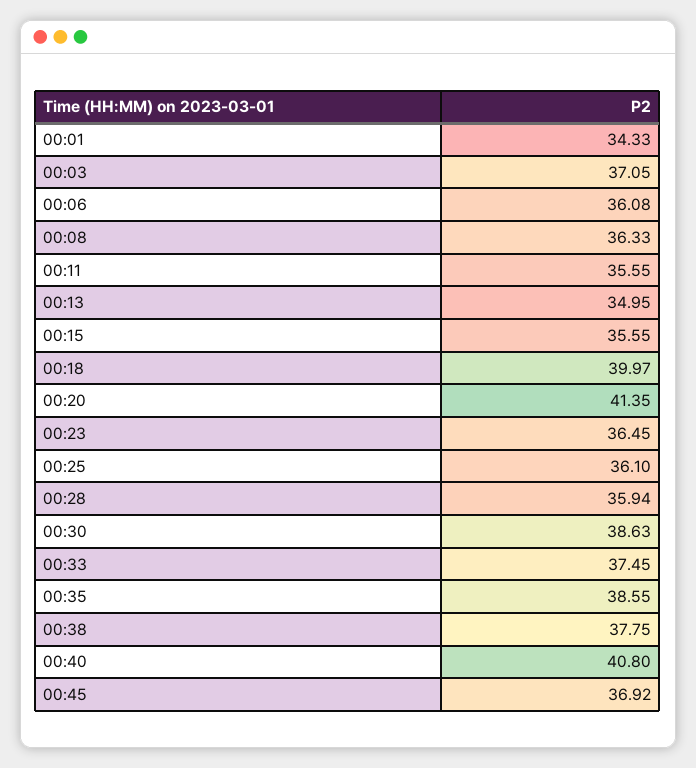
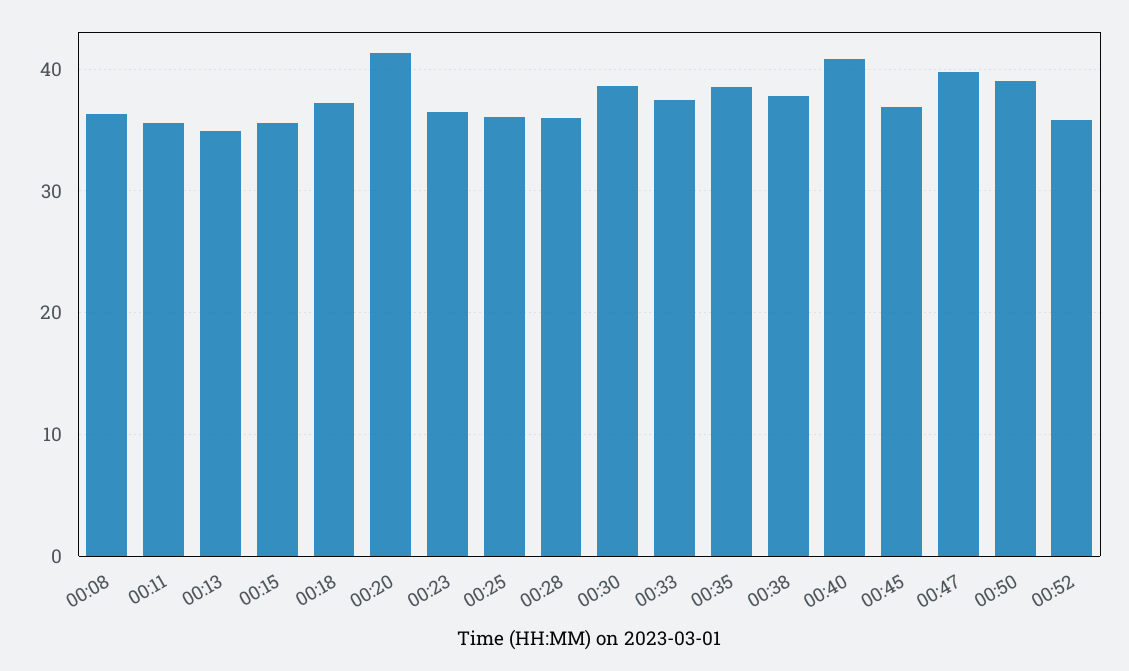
00:01: 34.33 -> none
00:03: 37.05 -> none
00:06: 36.08 -> none
00:18: 39.97 -> 37
00:47: none -> 40
00:50: none -> 39
00:52: none -> 36

